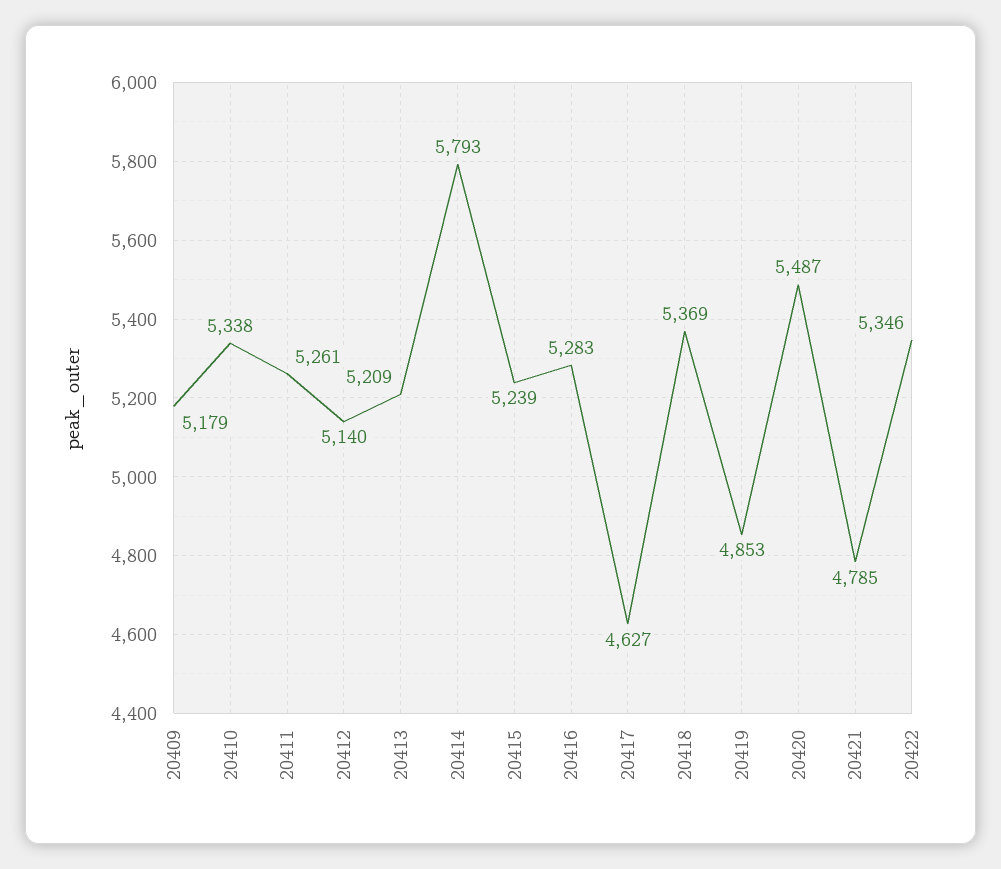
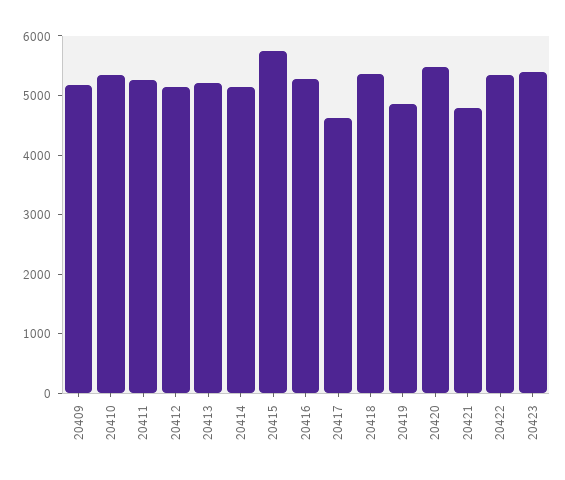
20414: 5793 -> 5200
20415: 5239 -> 5800
20423: none -> 5400

